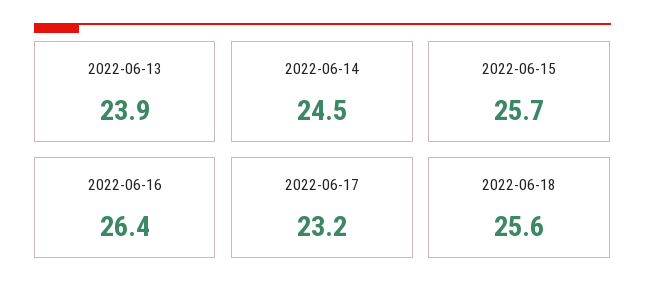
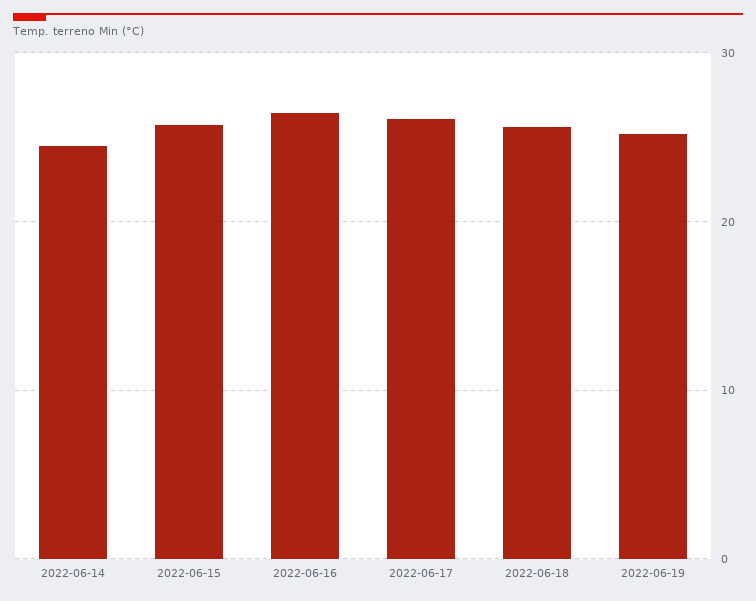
2022-06-13: 23.9 -> none
2022-06-17: 23.2 -> 26
2022-06-19: none -> 25

